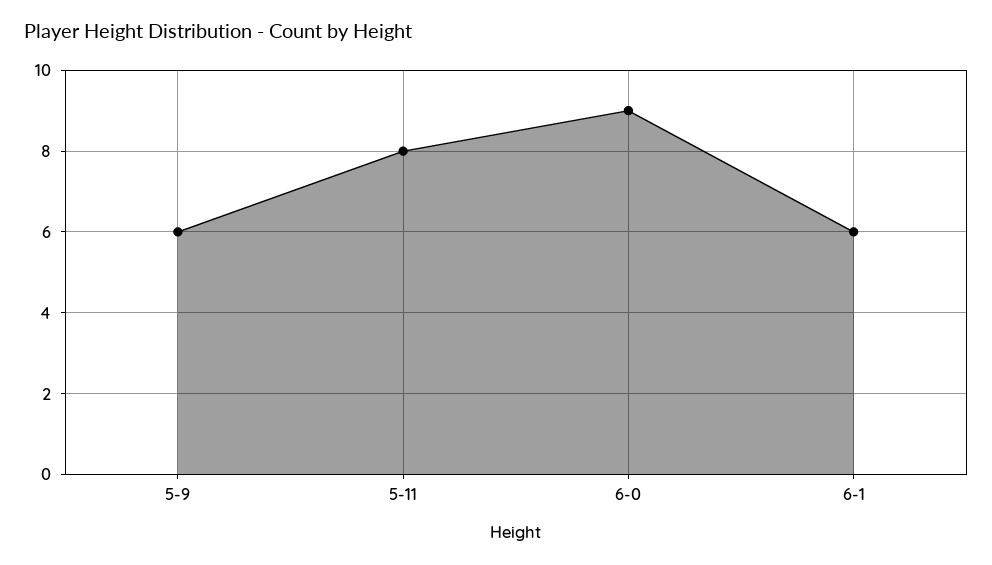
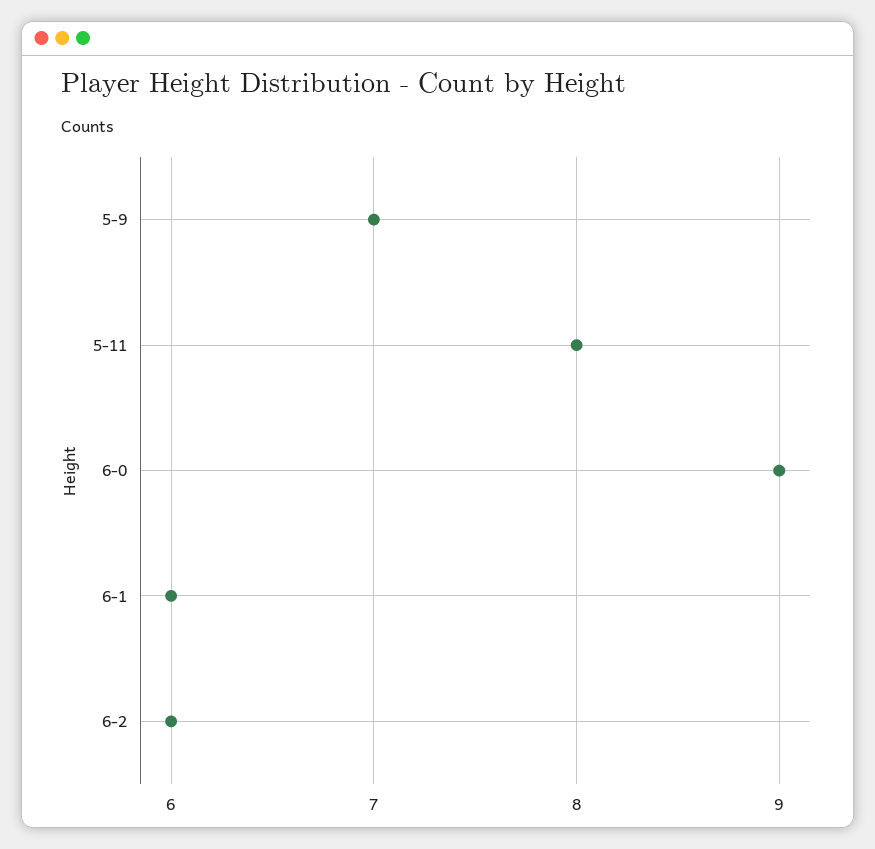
5-9: 6 -> 7
6-2: none -> 6

